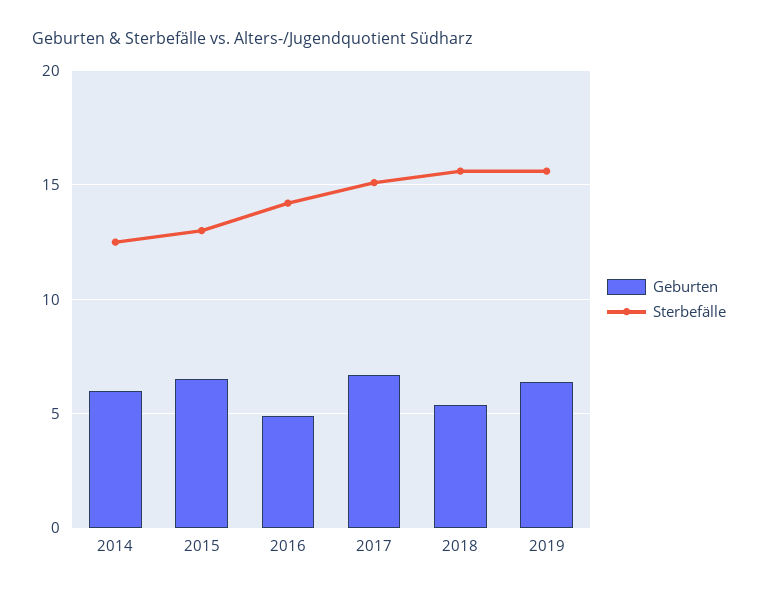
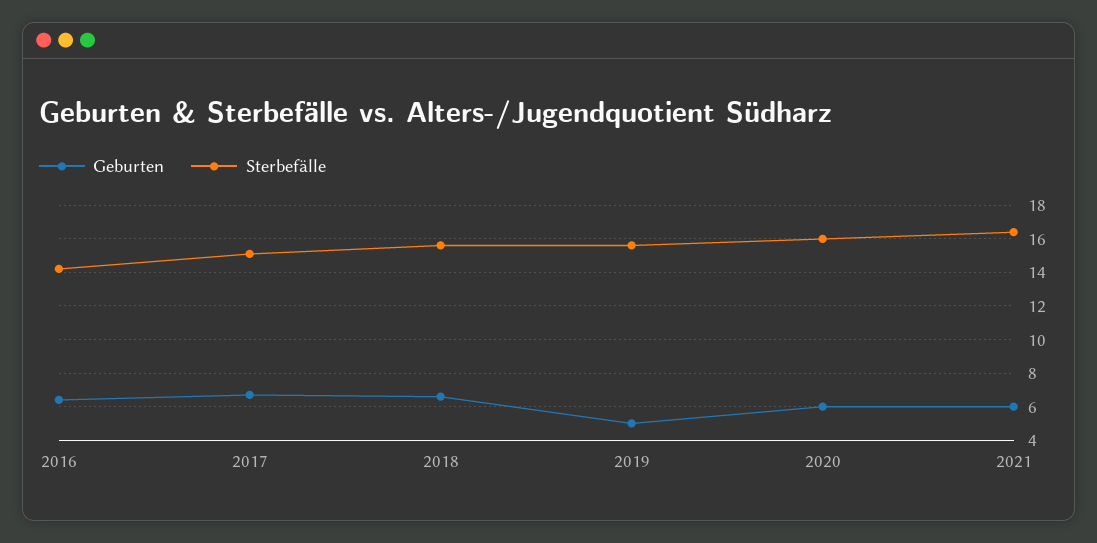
Geburten, 2014: 6 -> none
Sterbefälle, 2014: 12.5 -> none
Geburten, 2015: 6.5 -> none
Sterbefälle, 2015: 13 -> none
Geburten, 2016: 5 -> 6.5
Geburten, 2018: 5.5 -> 6.5
Geburten, 2019: 6.5 -> 5
Geburten, 2020: none -> 6
Sterbefälle, 2020: none -> 16
Geburten, 2021: none -> 6
Sterbefälle, 2021: none -> 16.5

